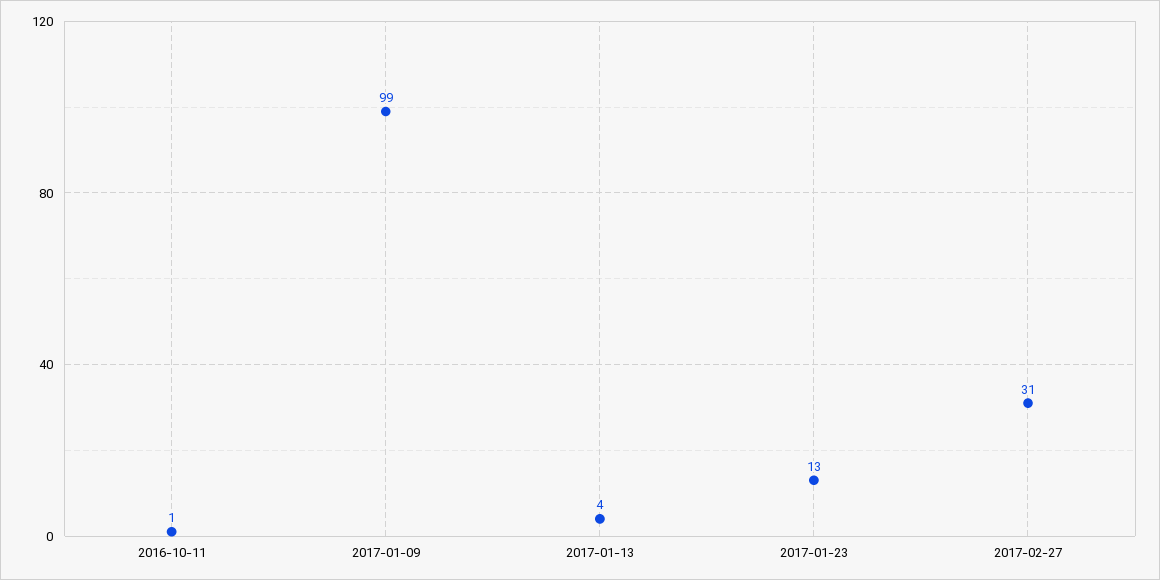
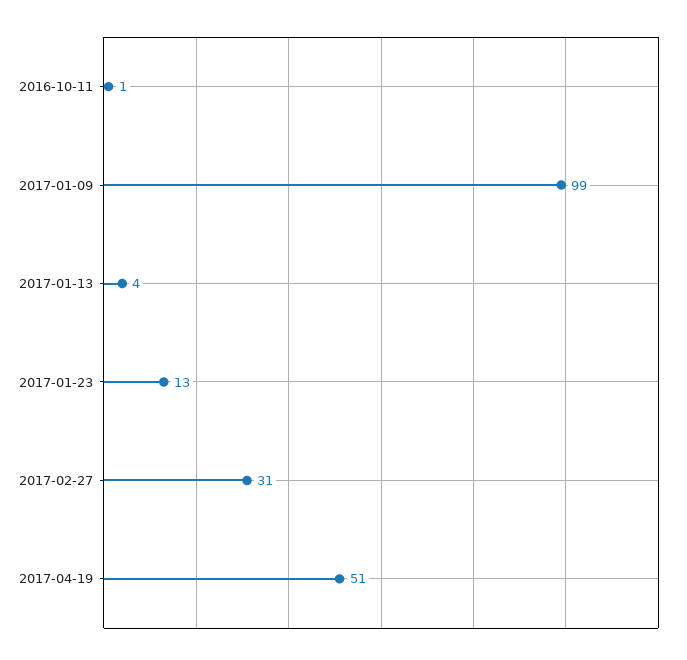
2017-04-19: none -> 51

